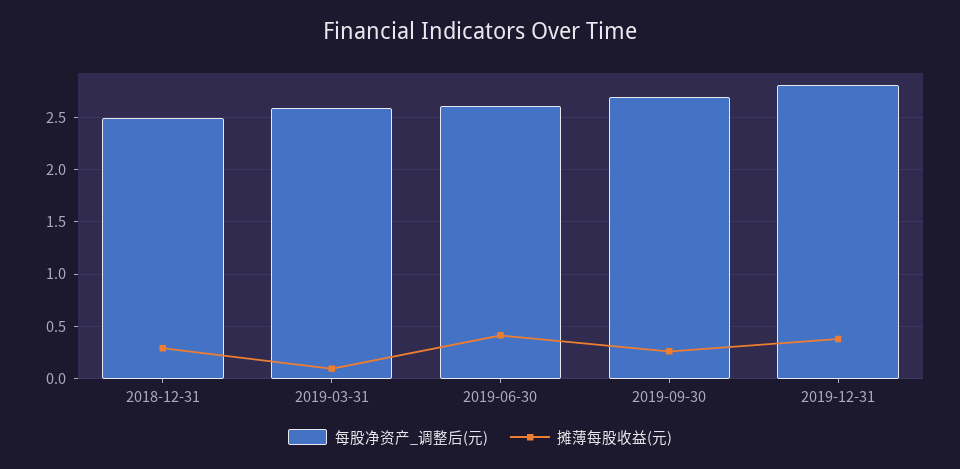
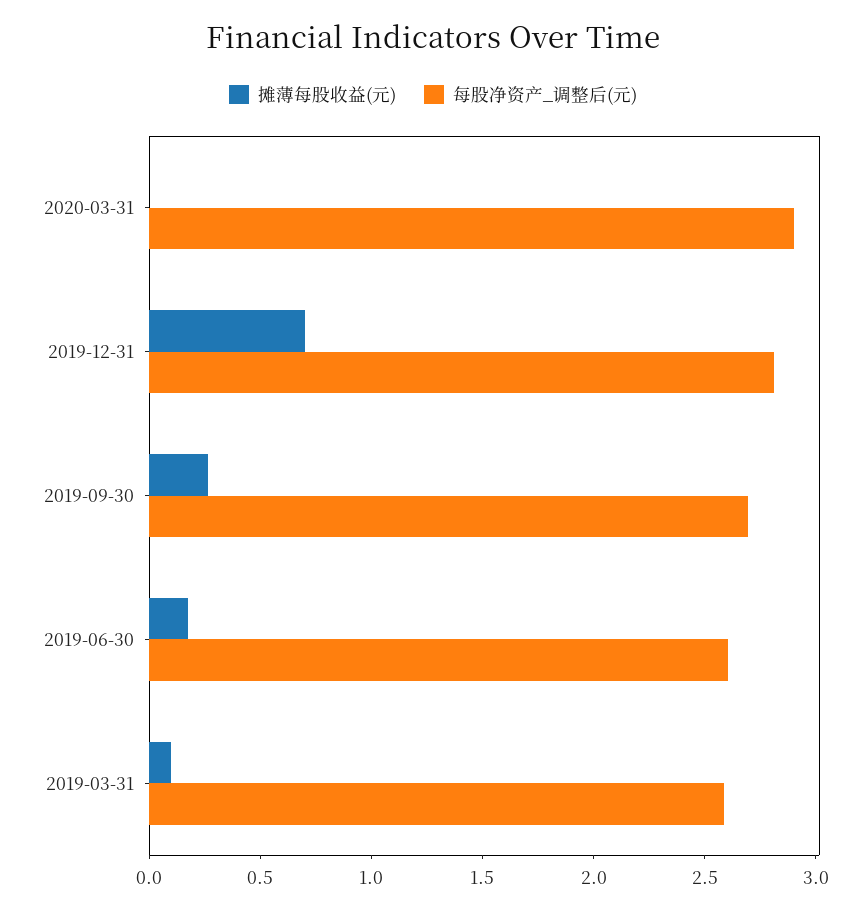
每股净资产_调整后(元), 2018-12-31: 2.5 -> none
摊薄每股收益(元), 2018-12-31: 0.3 -> none
摊薄每股收益(元), 2019-06-30: 0.4 -> 0.2
摊薄每股收益(元), 2019-12-31: 0.4 -> 0.7
摊薄每股收益(元), 2020-03-31: none -> 0
每股净资产_调整后(元), 2020-03-31: none -> 2.9

